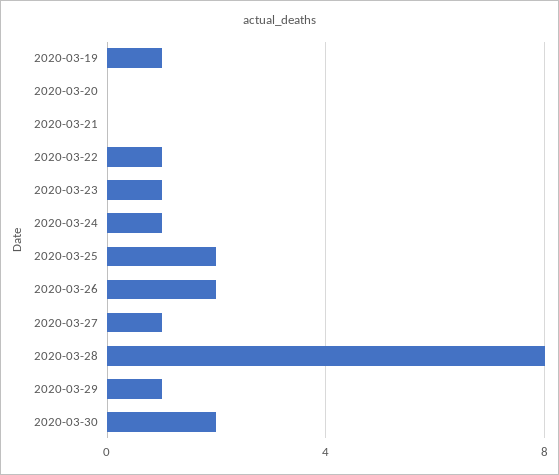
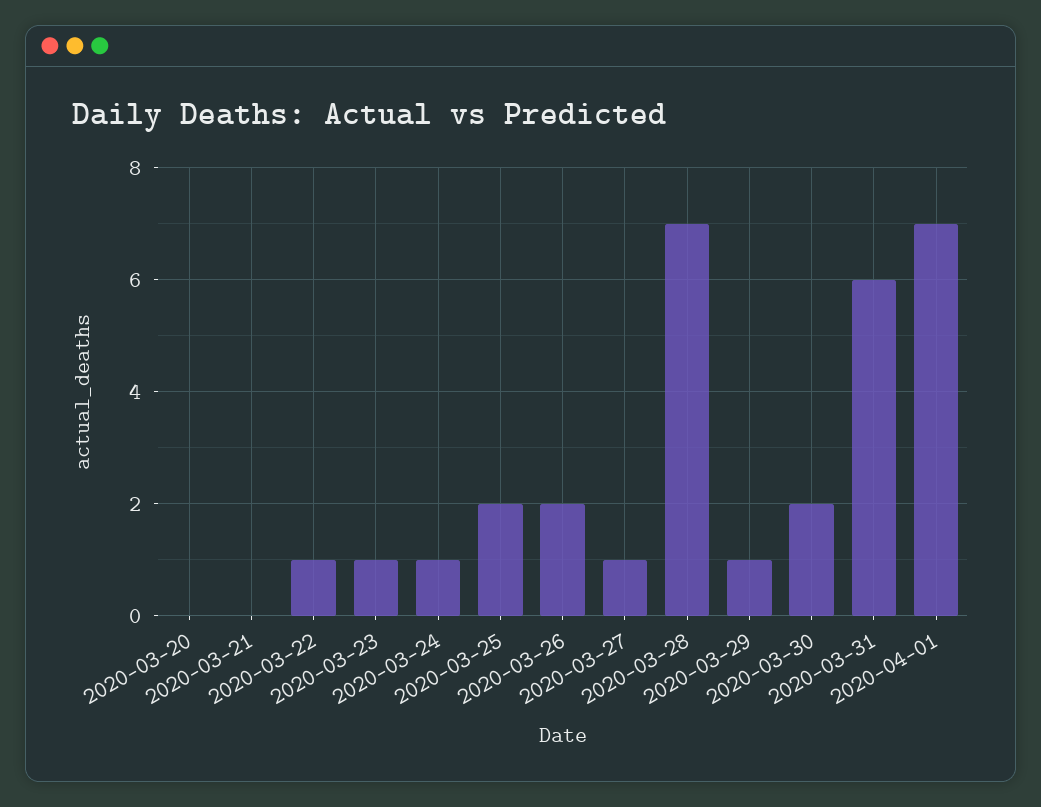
2020-03-19: 1 -> none
2020-03-28: 8 -> 7
2020-03-31: none -> 6
2020-04-01: none -> 7

